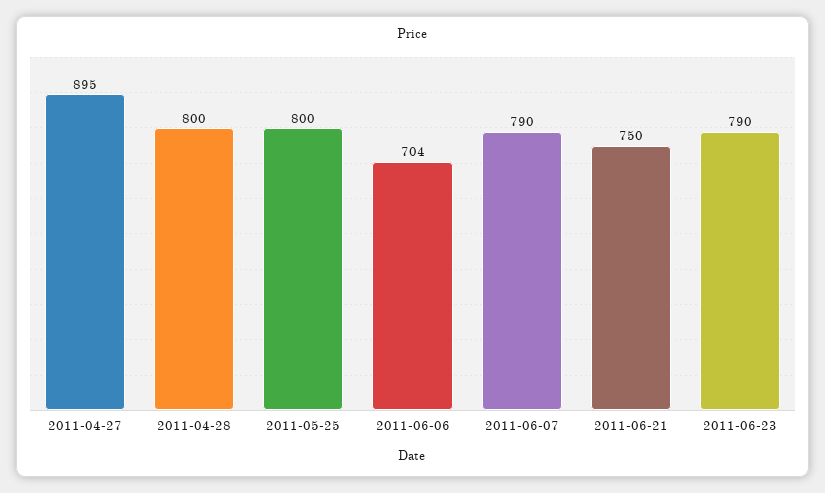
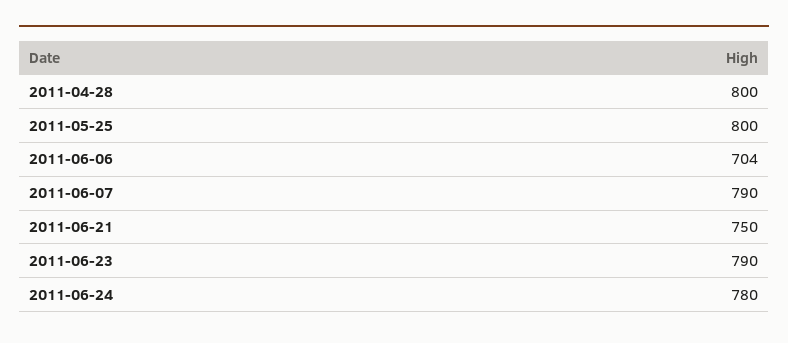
2011-04-27: 895 -> none
2011-06-24: none -> 780

